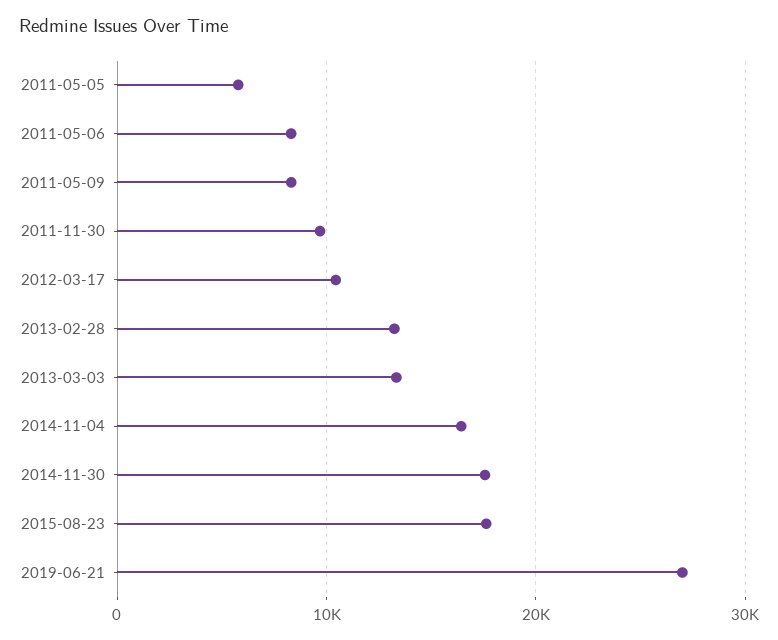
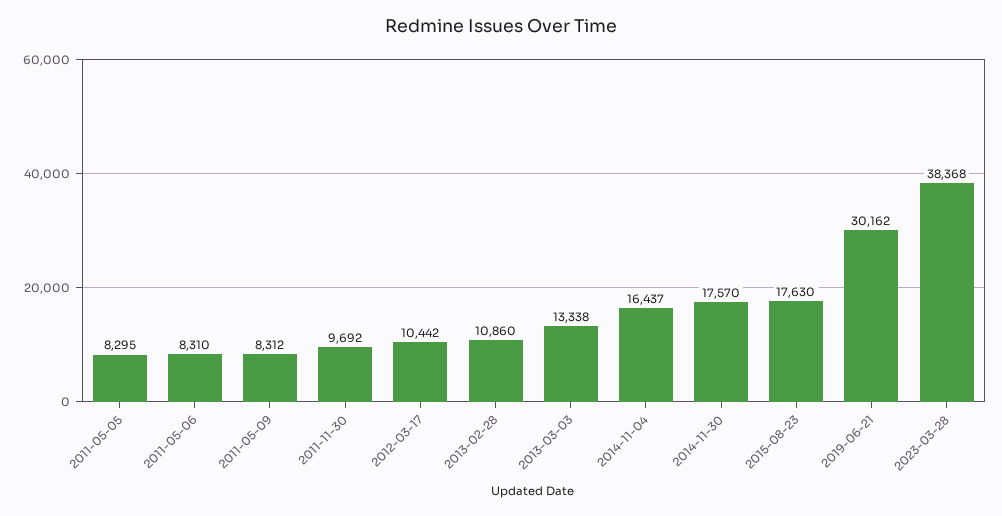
2011-05-05: 6000 -> 8295
2013-02-28: 13000 -> 10860
2019-06-21: 27000 -> 30162
2023-03-28: none -> 38368

